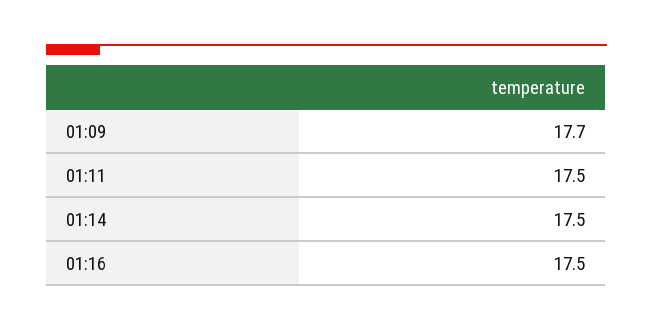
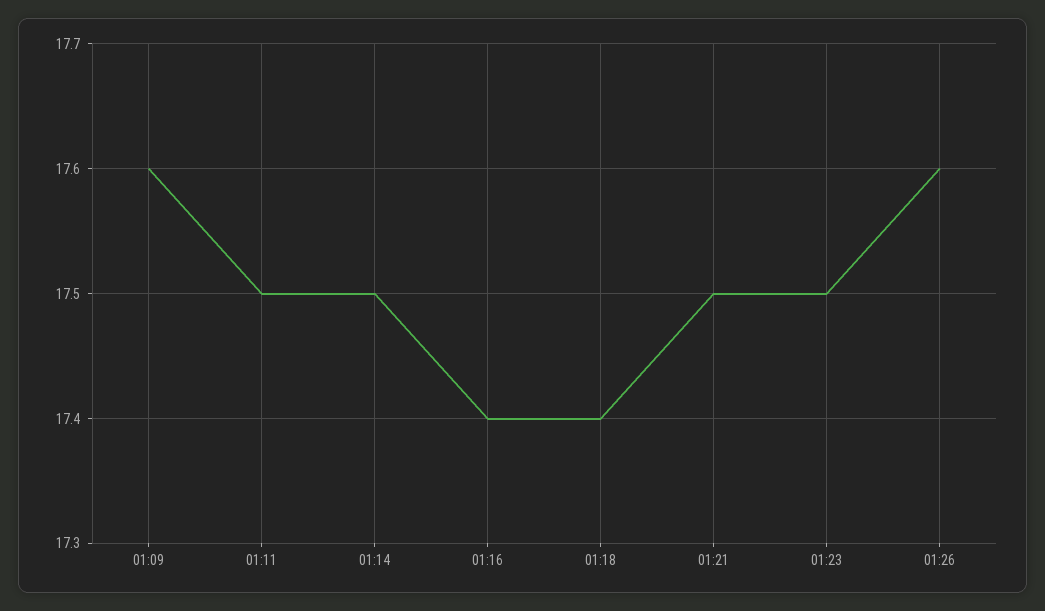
01:09: 17.7 -> 17.6
01:16: 17.5 -> 17.4
01:18: none -> 17.4
01:21: none -> 17.5
01:23: none -> 17.5
01:26: none -> 17.6

